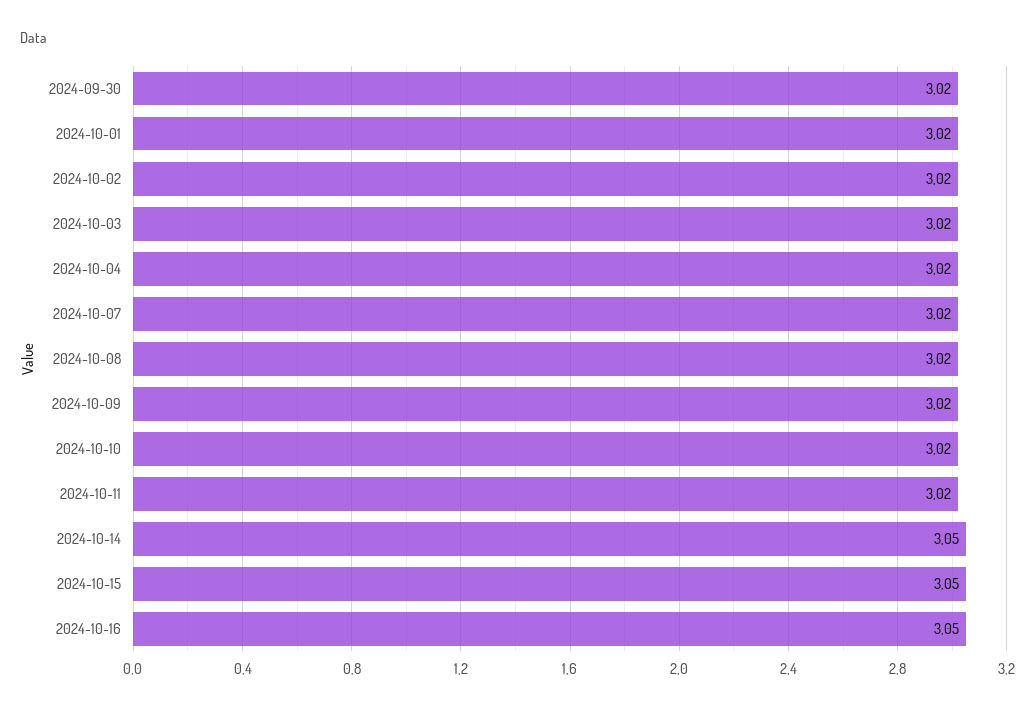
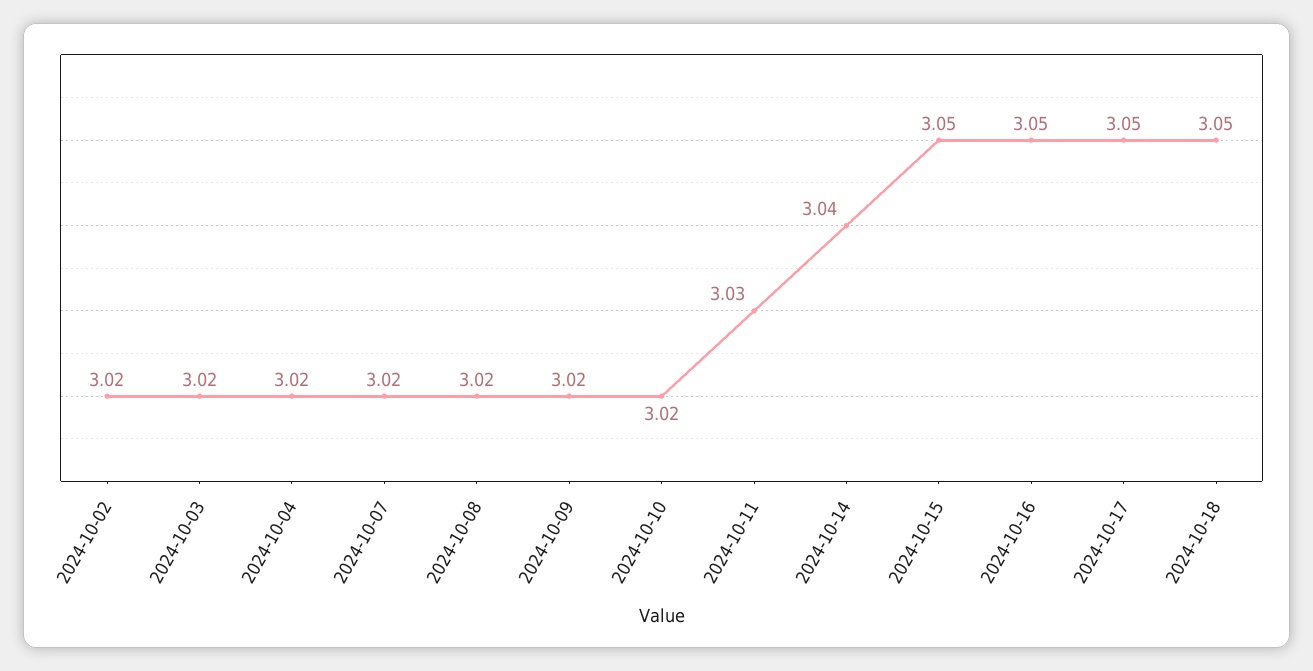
2024-09-30: 3.02 -> none
2024-10-01: 3.02 -> none
2024-10-11: 3.02 -> 3.03
2024-10-14: 3.05 -> 3.04
2024-10-17: none -> 3.05
2024-10-18: none -> 3.05

